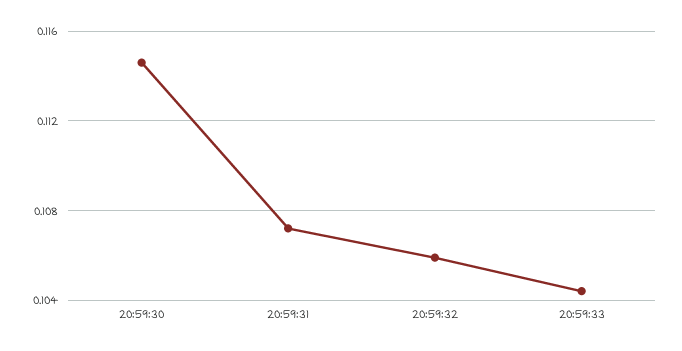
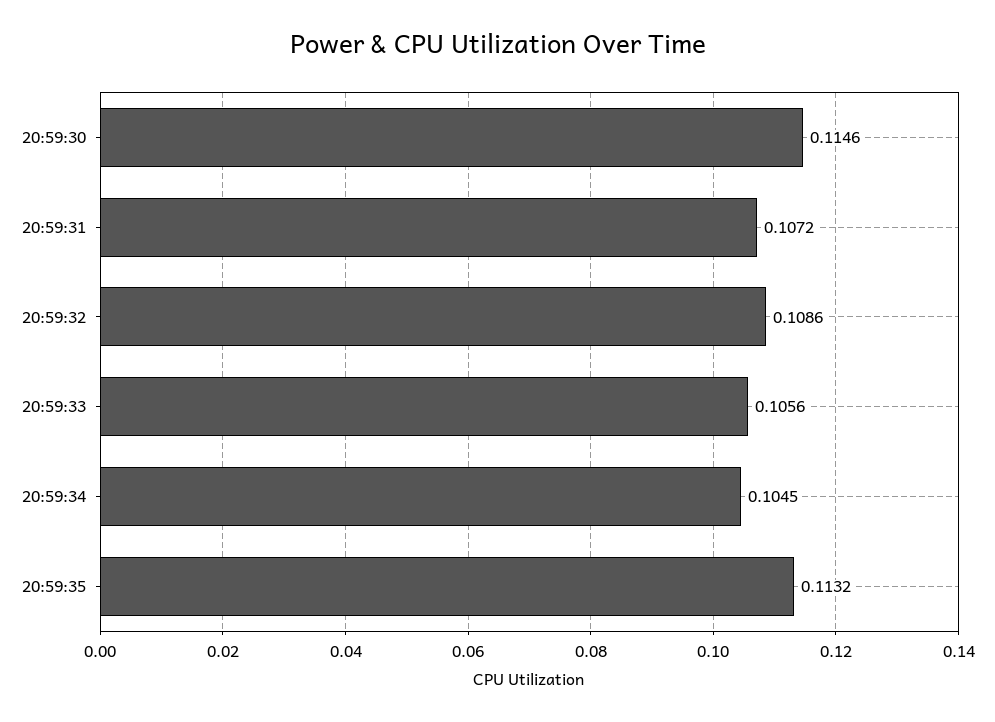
20:59:32: 0.106 -> 0.1086
20:59:33: 0.1045 -> 0.1056
20:59:34: none -> 0.1045
20:59:35: none -> 0.1132

